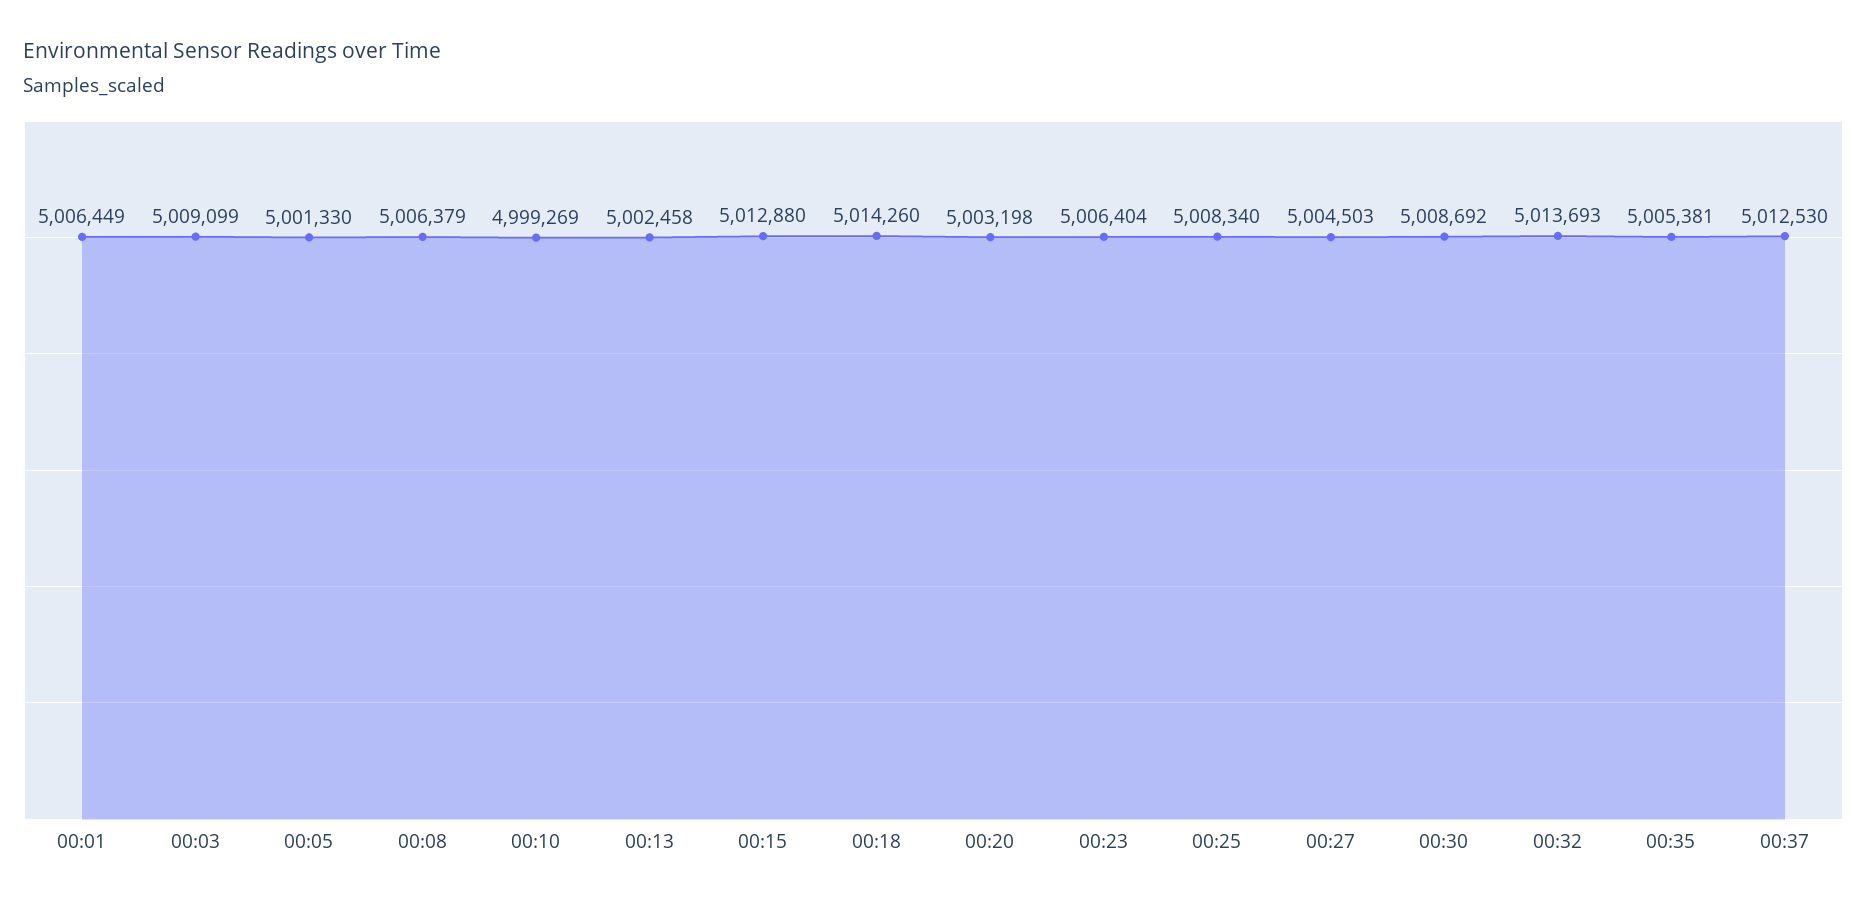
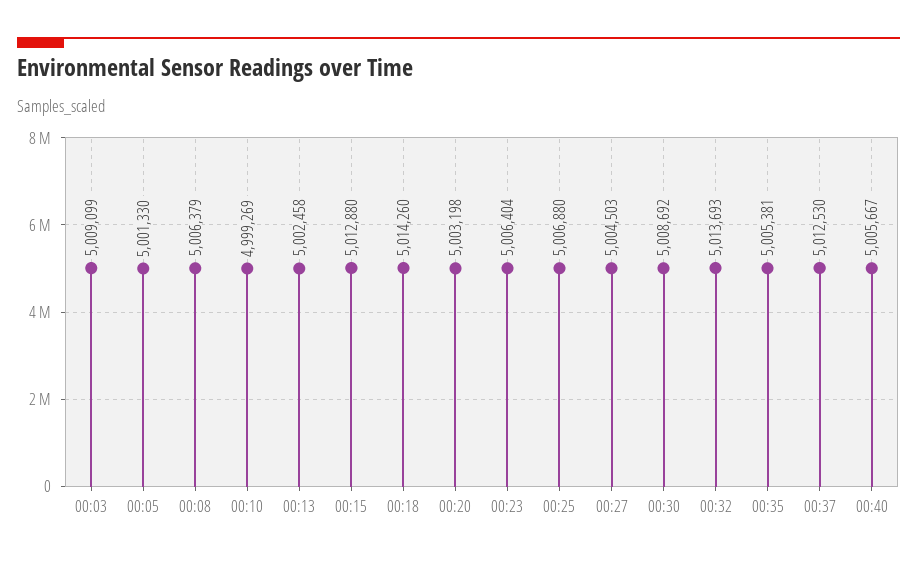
00:01: 5006449 -> none
00:25: 5008340 -> 5006880
00:40: none -> 5005667

